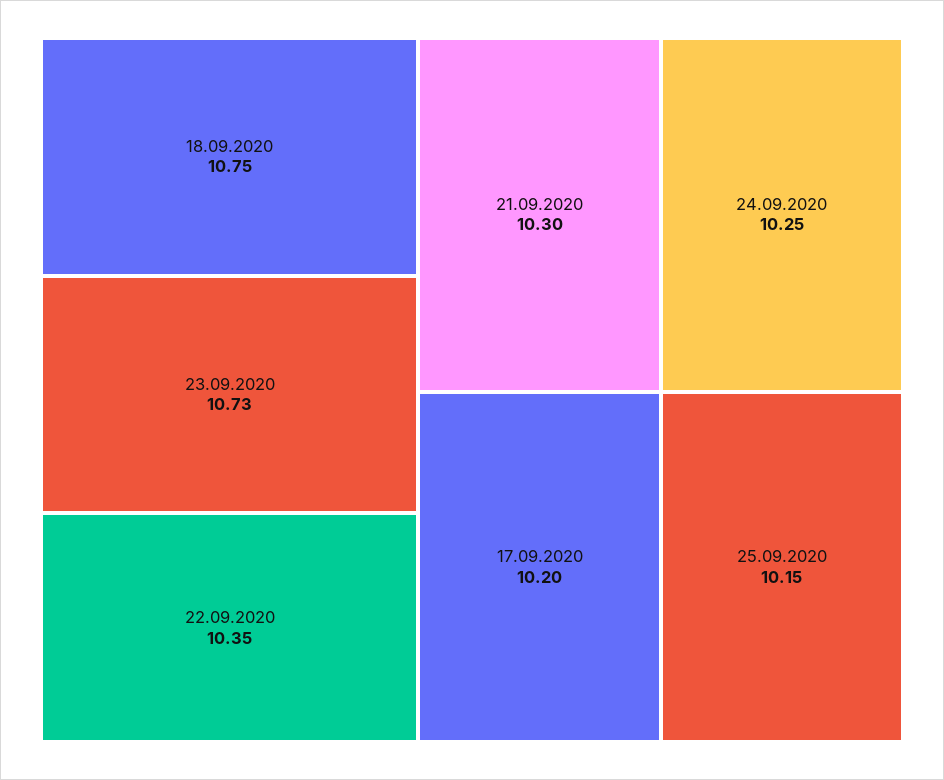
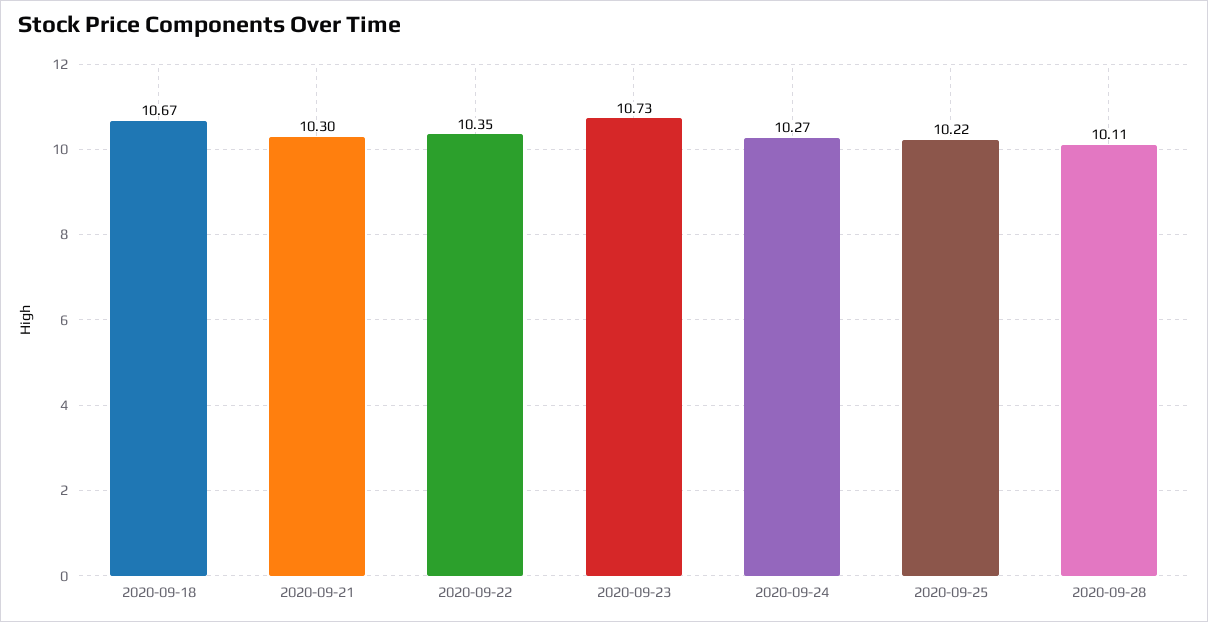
18.09.2020: 10.75 -> 10.67
24.09.2020: 10.25 -> 10.27
17.09.2020: 10.2 -> none
25.09.2020: 10.15 -> 10.22
2020-09-28: none -> 10.11

